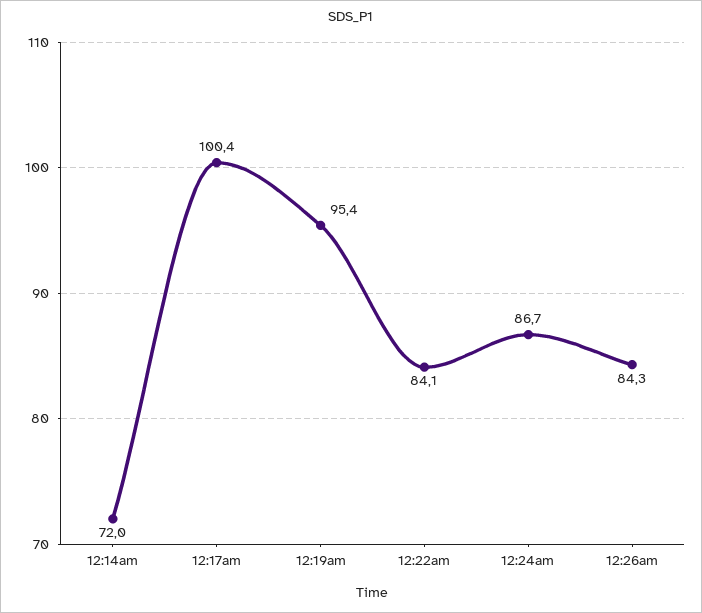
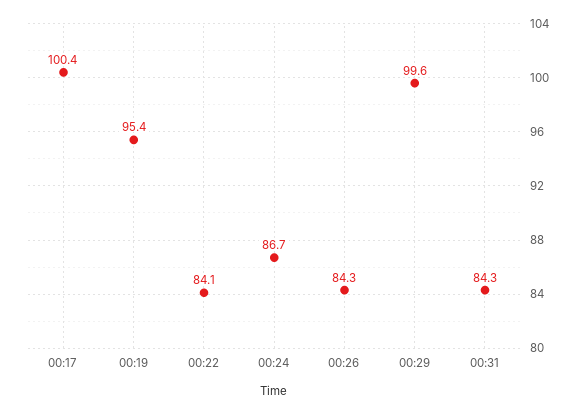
12:14am: 72 -> none
00:29: none -> 99.6
00:31: none -> 84.3

